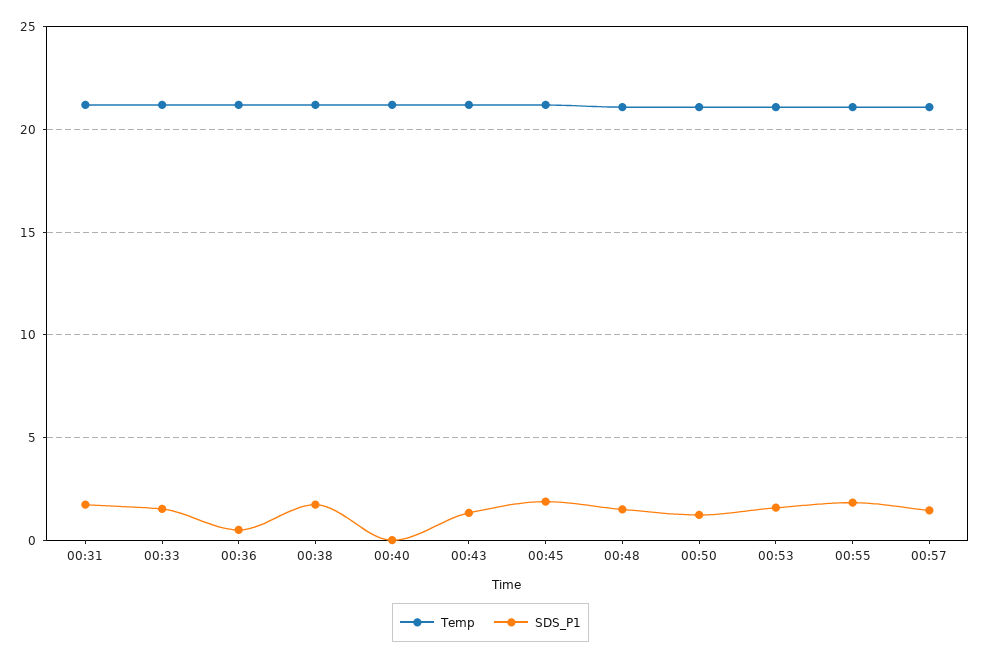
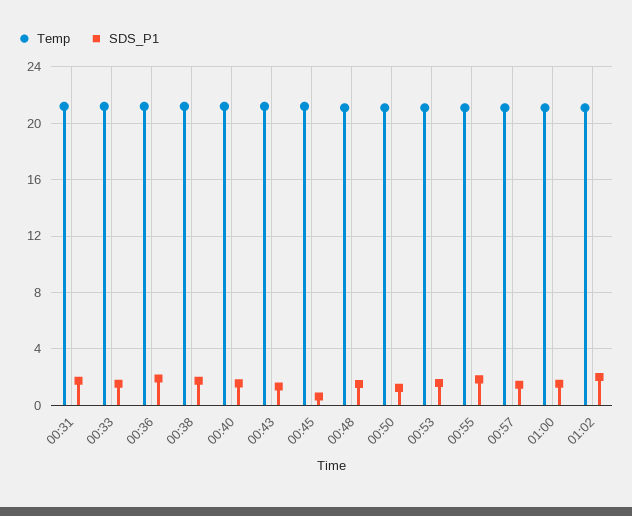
SDS_P1, 00:36: 0.5 -> 2
SDS_P1, 00:40: 0 -> 1.5
SDS_P1, 00:45: 2 -> 0.5
Temp, 01:00: none -> 21
SDS_P1, 01:00: none -> 1.5
Temp, 01:02: none -> 21
SDS_P1, 01:02: none -> 2

